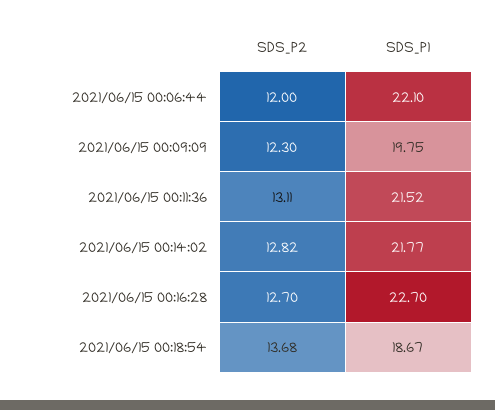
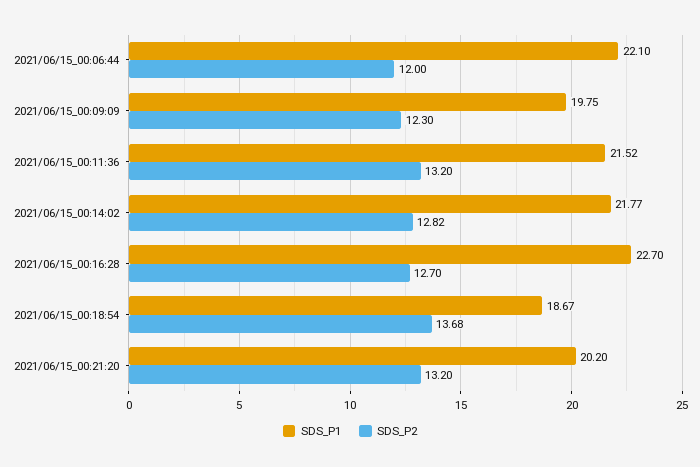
SDS_P2, 2021/06/15 00:11:36: 13.11 -> 13.2
SDS_P1, 2021/06/15_00:21:20: none -> 20.2
SDS_P2, 2021/06/15_00:21:20: none -> 13.2

